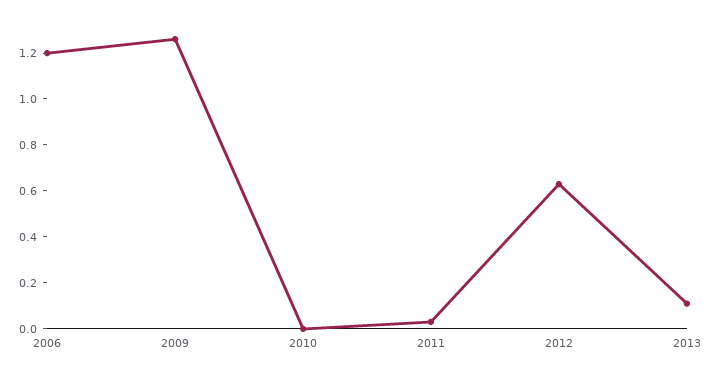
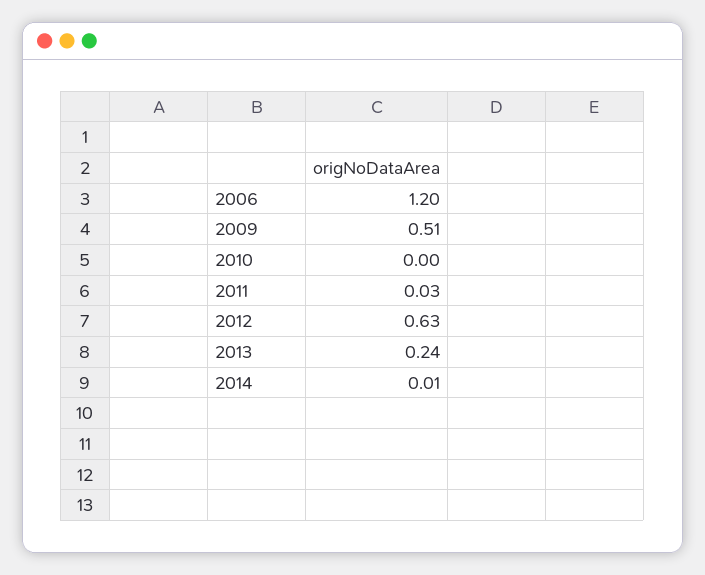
2009: 1.25 -> 0.51
2013: 0.1 -> 0.24
2014: none -> 0.01

